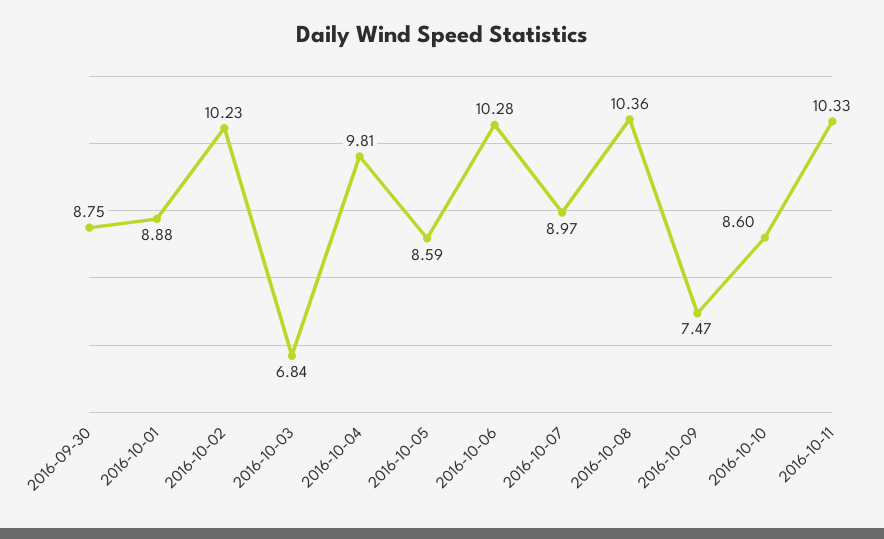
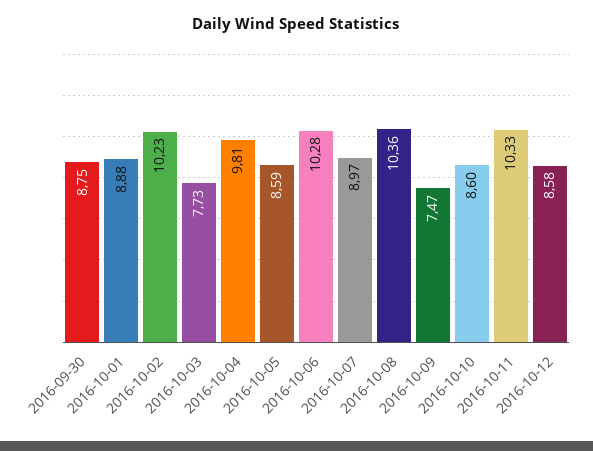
2016-10-03: 6.84 -> 7.73
2016-10-12: none -> 8.58

